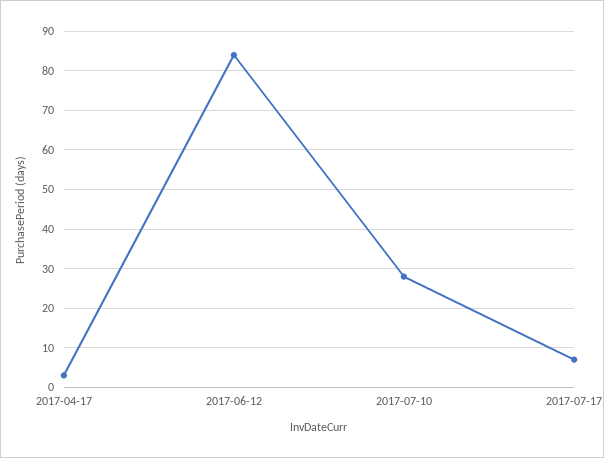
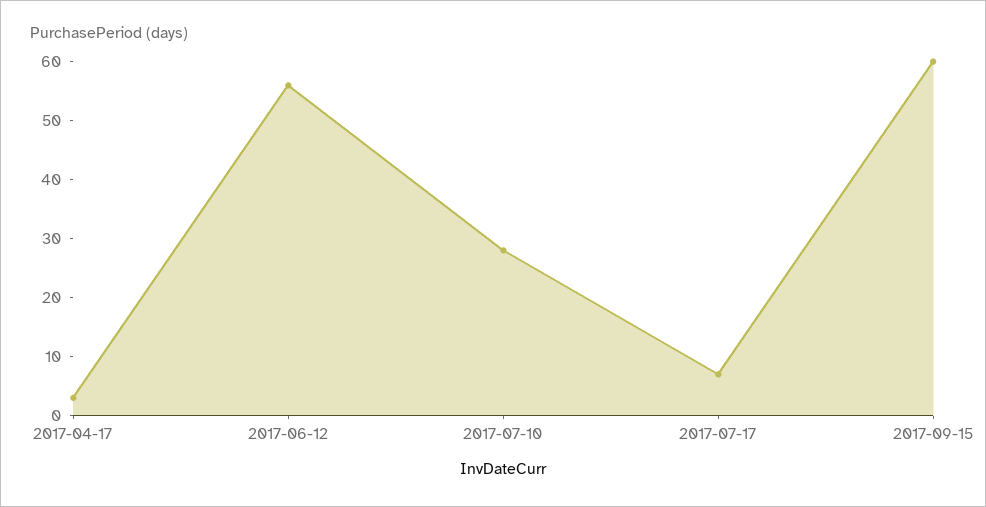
2017-06-12: 85 -> 55
2017-09-15: none -> 60

